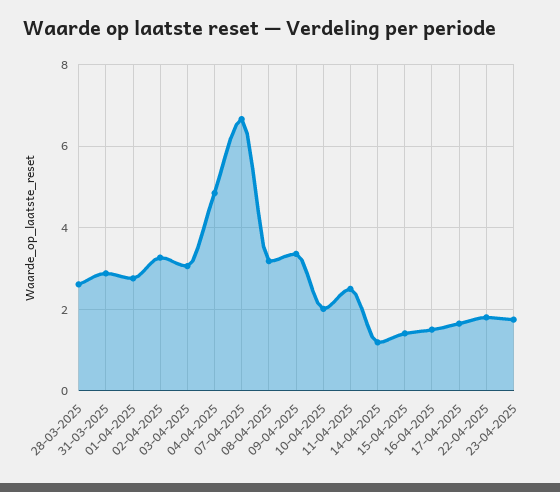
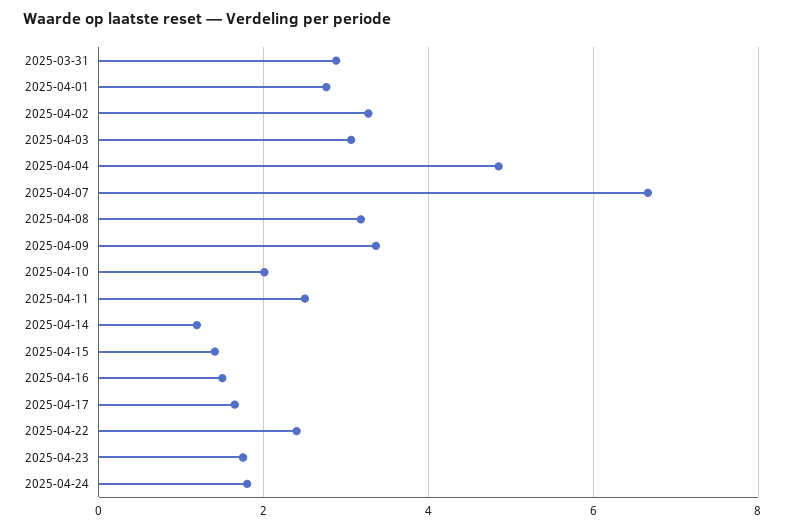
28-03-2025: 2.6 -> none
22-04-2025: 1.8 -> 2.4
2025-04-24: none -> 1.8

